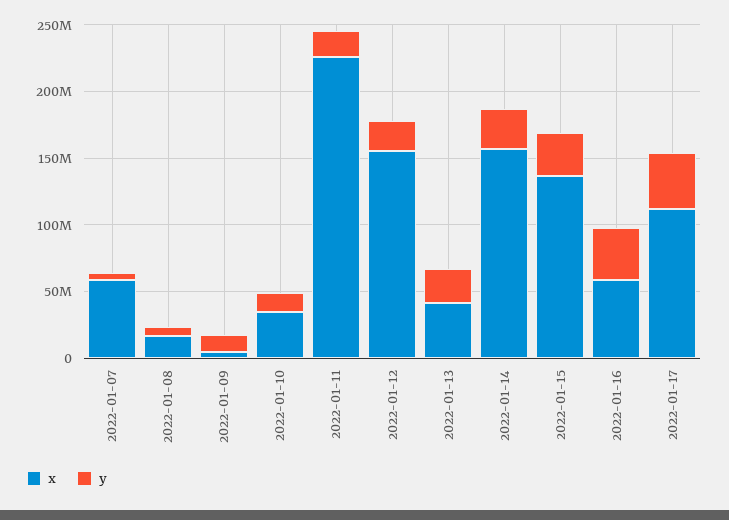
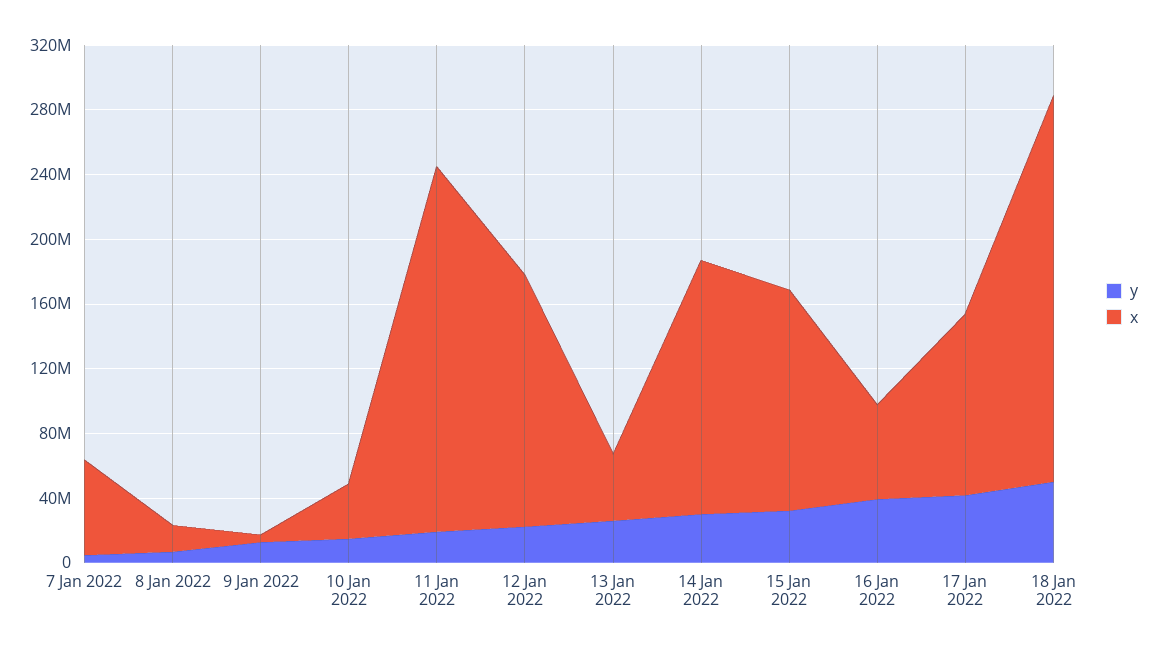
y, 18 Jan 2022: none -> 50000000
x, 18 Jan 2022: none -> 240000000

